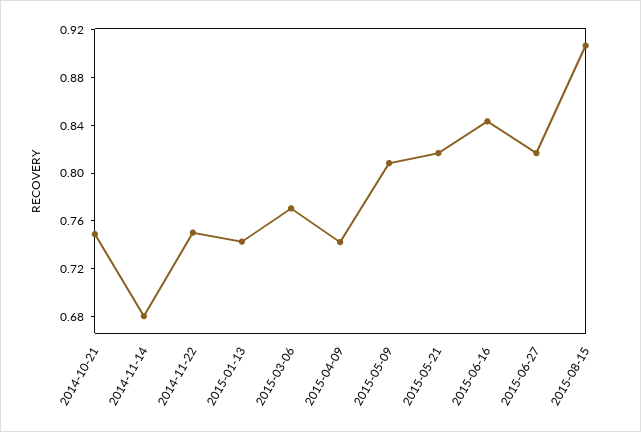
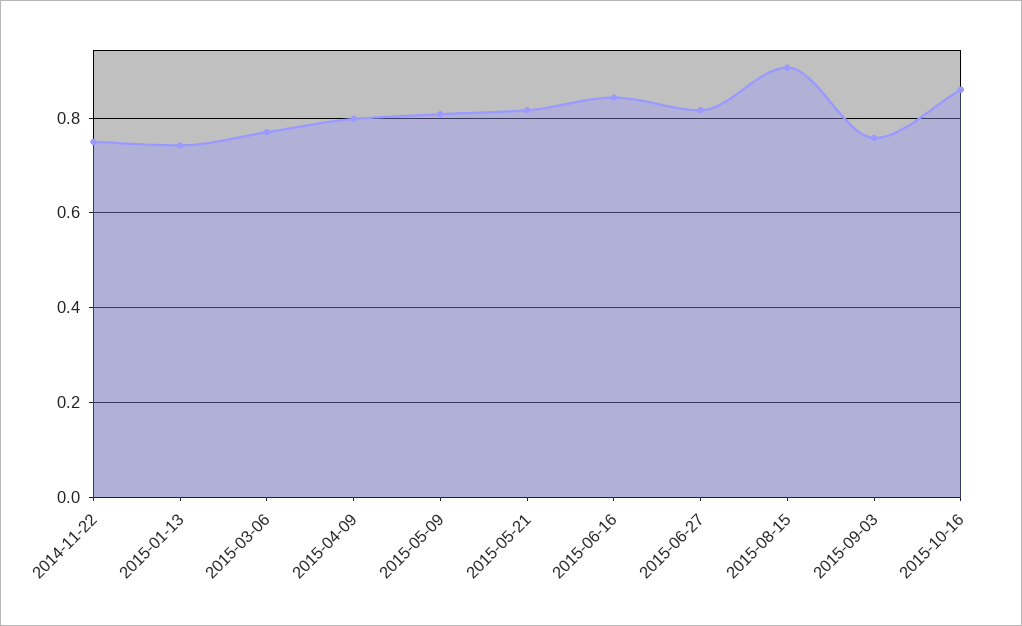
2014-10-21: 0.75 -> none
2014-11-14: 0.68 -> none
2015-04-09: 0.74 -> 0.8
2015-09-03: none -> 0.76
2015-10-16: none -> 0.86

